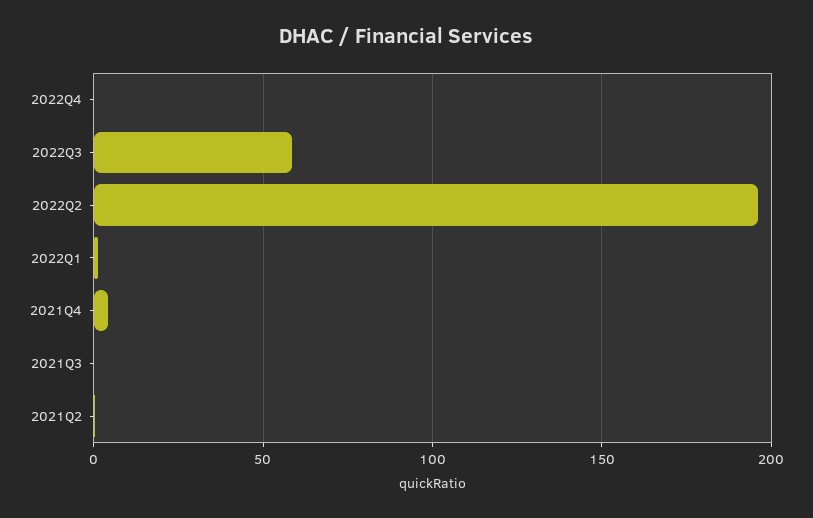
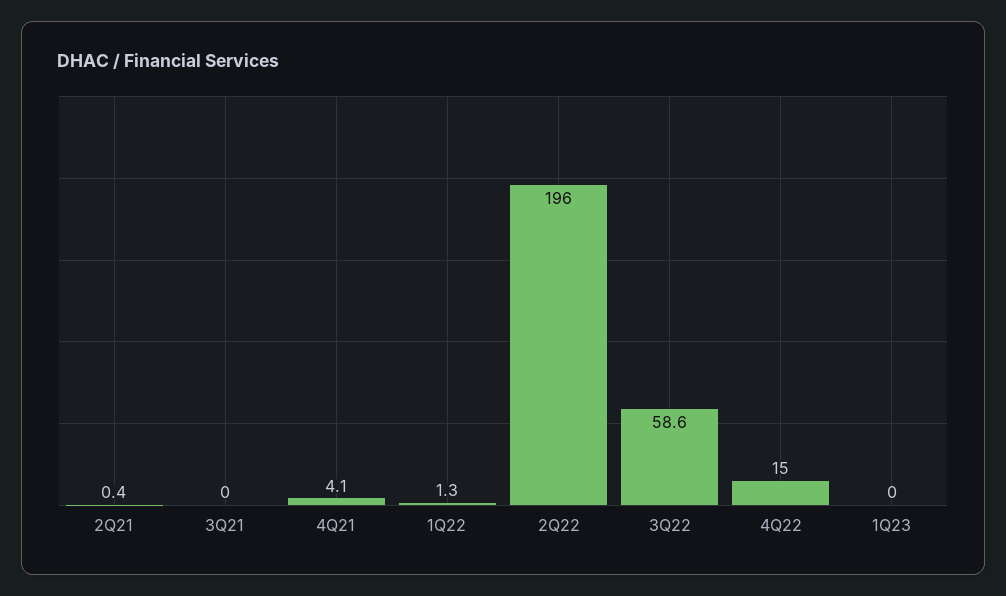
2022Q4: 0 -> 15
1Q23: none -> 0

